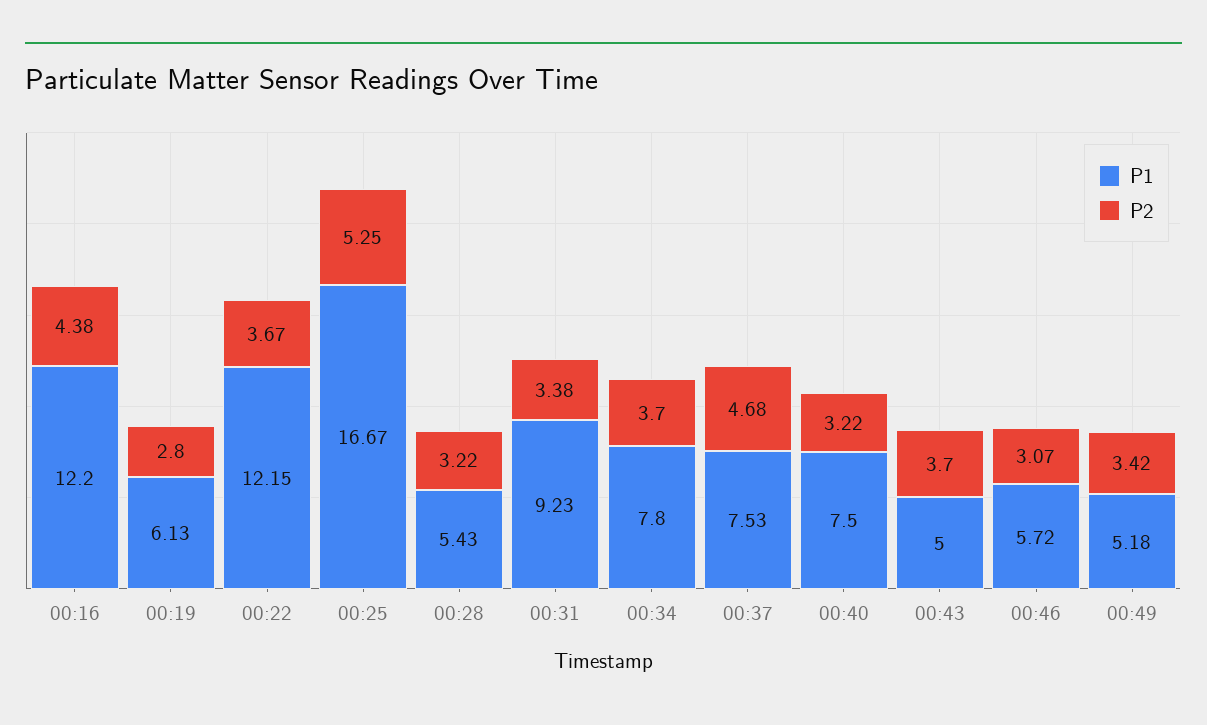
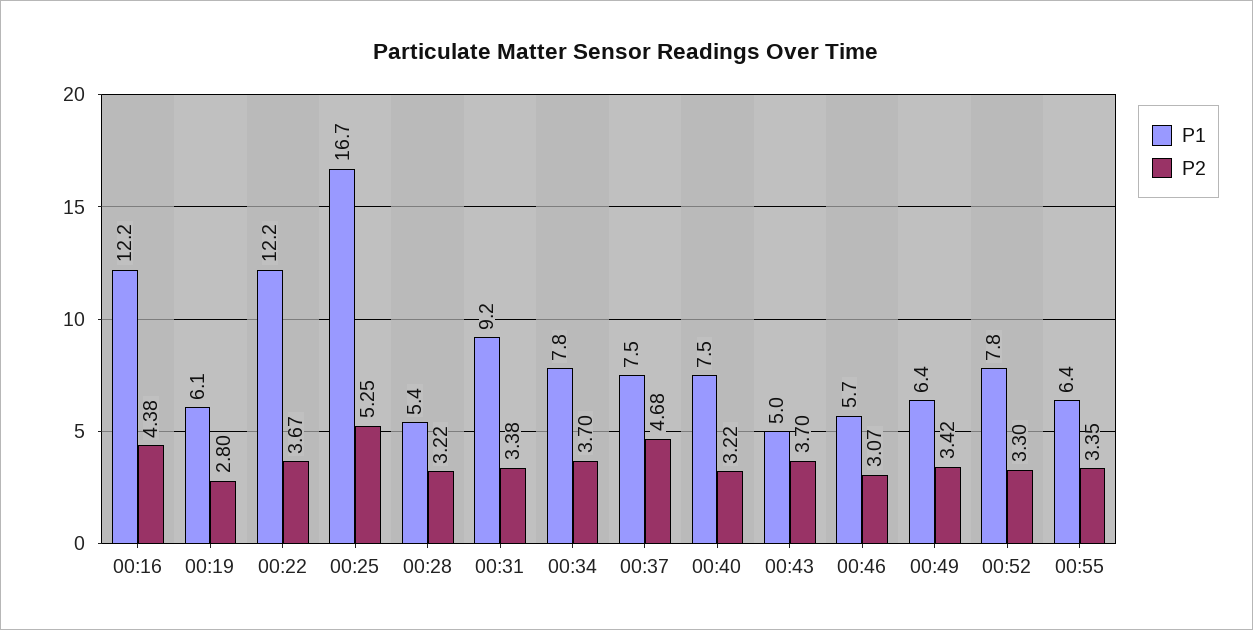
P1, 00:49: 5.18 -> 6.4
P1, 00:52: none -> 7.8
P2, 00:52: none -> 3.3
P1, 00:55: none -> 6.4
P2, 00:55: none -> 3.35

